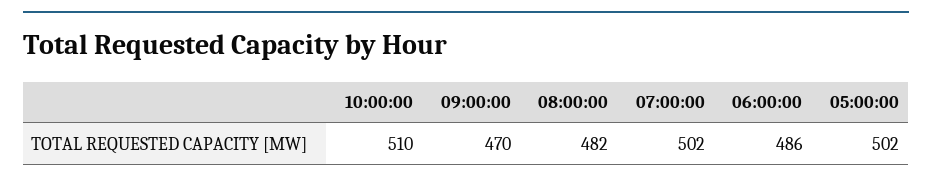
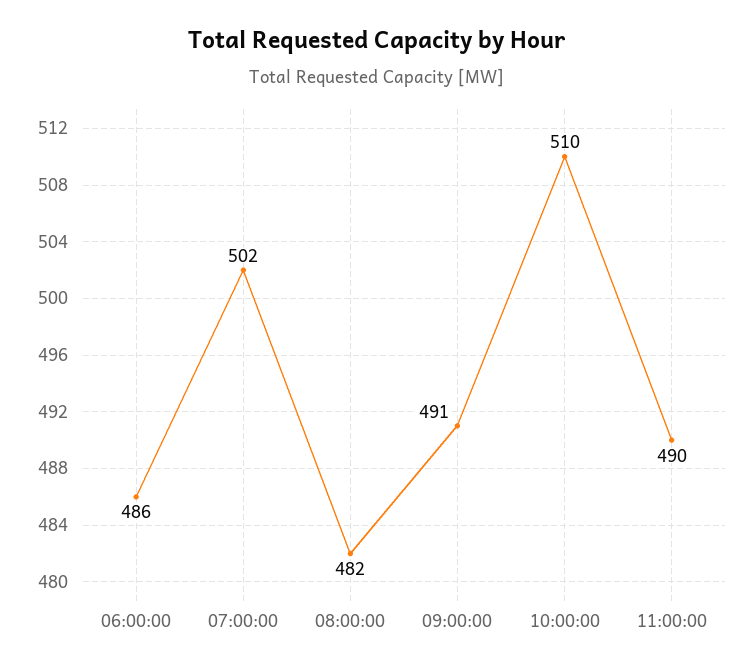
09:00:00: 470 -> 491
05:00:00: 502 -> none
11:00:00: none -> 490

